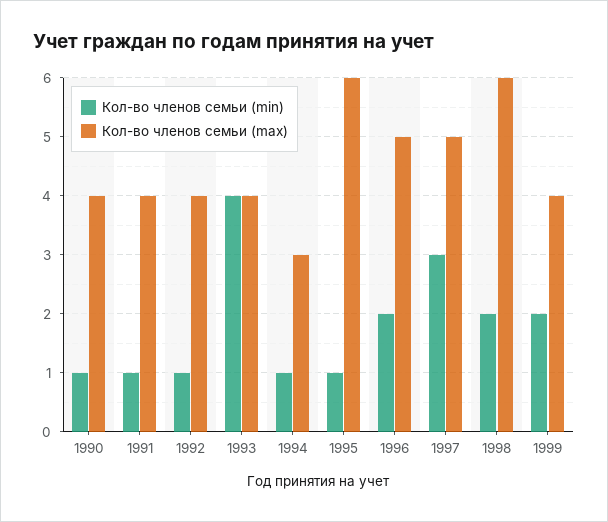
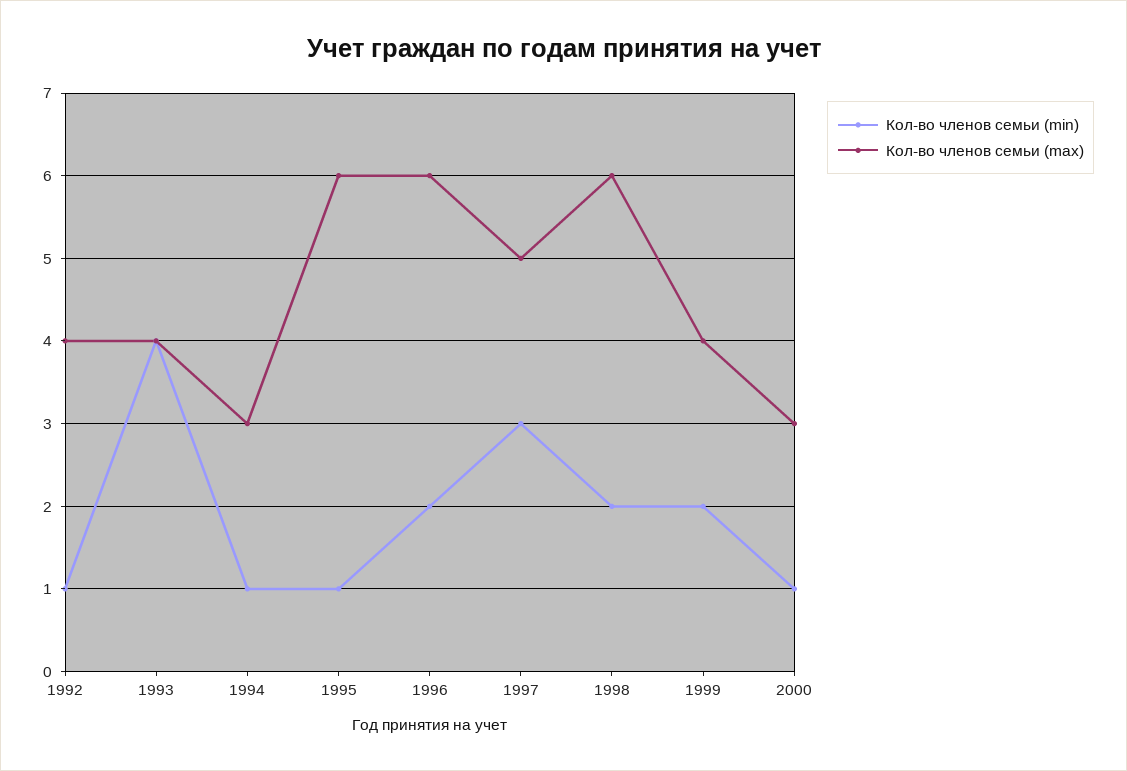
Кол-во членов семьи (min), 1990: 1 -> none
Кол-во членов семьи (max), 1990: 4 -> none
Кол-во членов семьи (min), 1991: 1 -> none
Кол-во членов семьи (max), 1991: 4 -> none
Кол-во членов семьи (max), 1996: 5 -> 6
Кол-во членов семьи (min), 2000: none -> 1
Кол-во членов семьи (max), 2000: none -> 3

